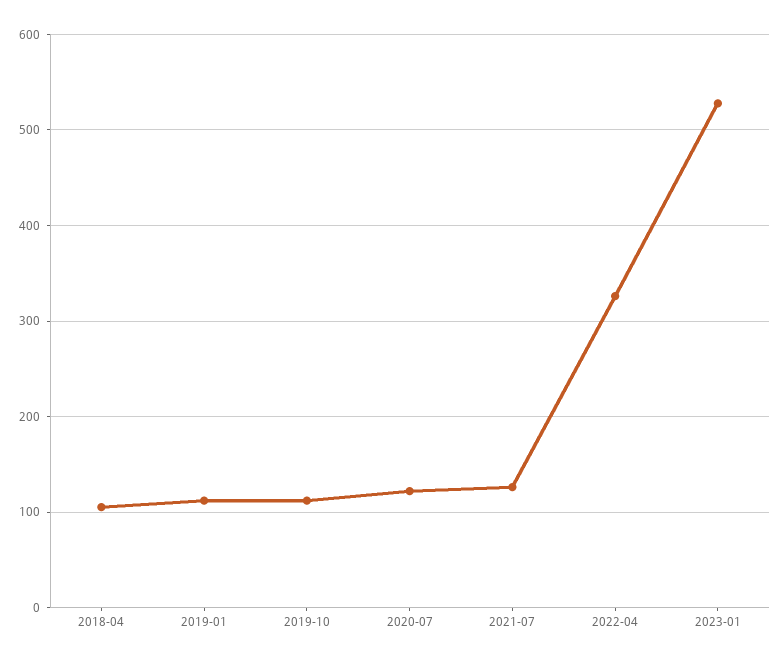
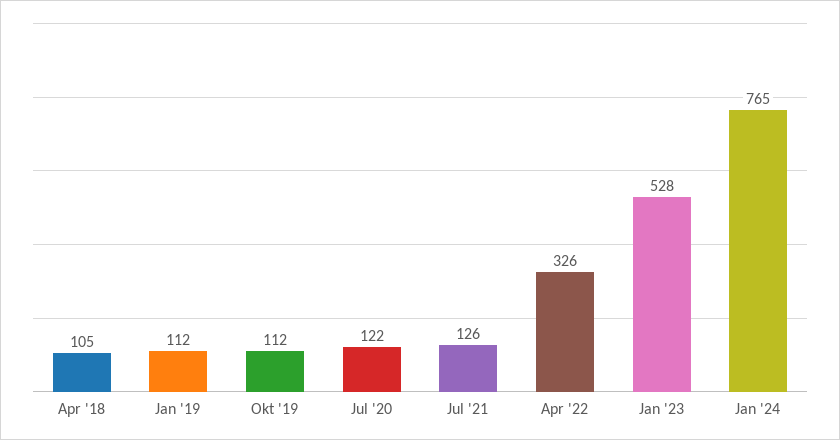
Jan '24: none -> 765

